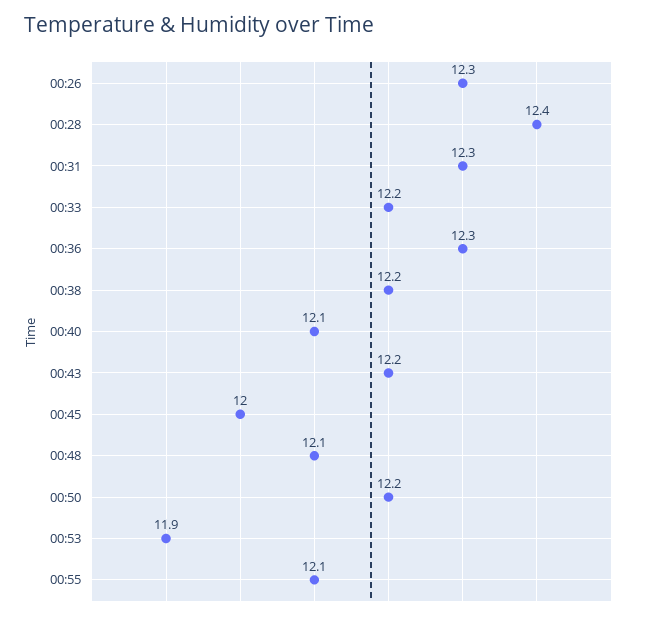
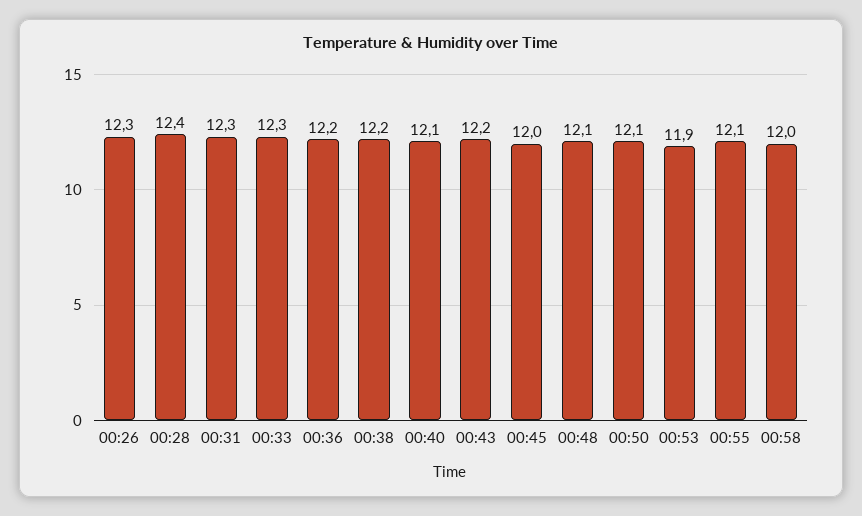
00:33: 12.2 -> 12.3
00:36: 12.3 -> 12.2
00:50: 12.2 -> 12.1
00:58: none -> 12

